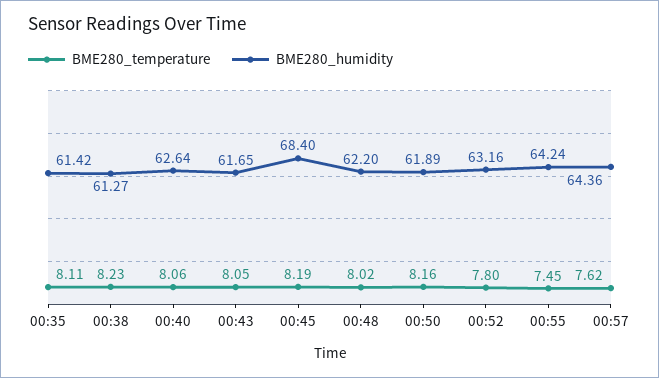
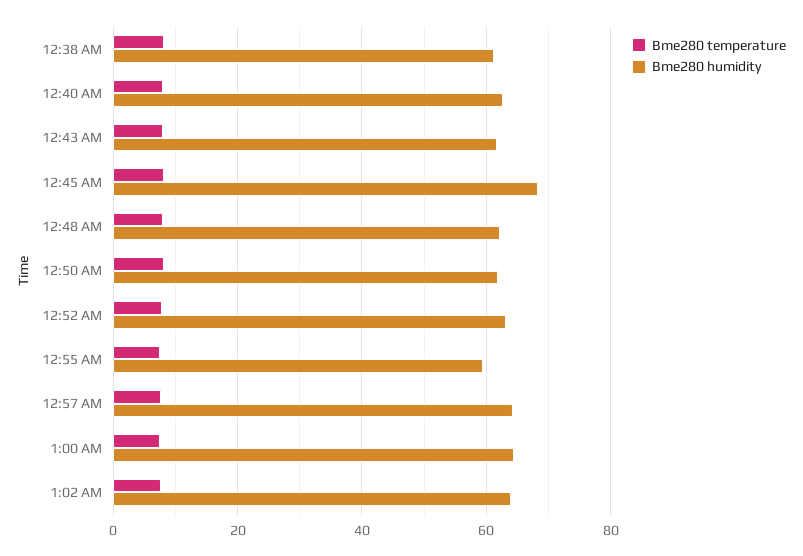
BME280_temperature, 00:35: 8.11 -> none
BME280_humidity, 00:35: 61.42 -> none
BME280_humidity, 00:55: 64.24 -> 60
BME280_temperature, 1:00 AM: none -> 8
BME280_humidity, 1:00 AM: none -> 64
BME280_temperature, 1:02 AM: none -> 8
BME280_humidity, 1:02 AM: none -> 64

